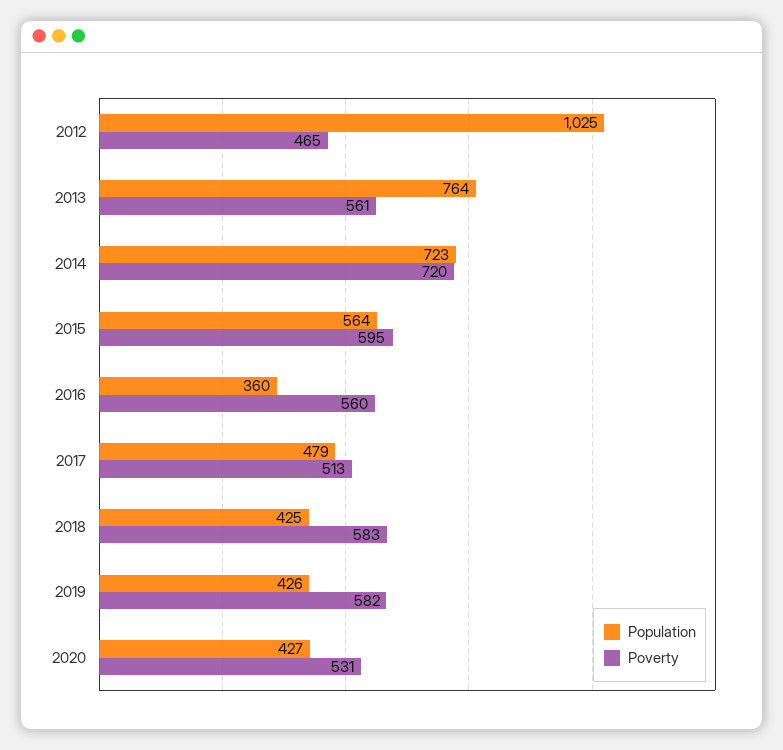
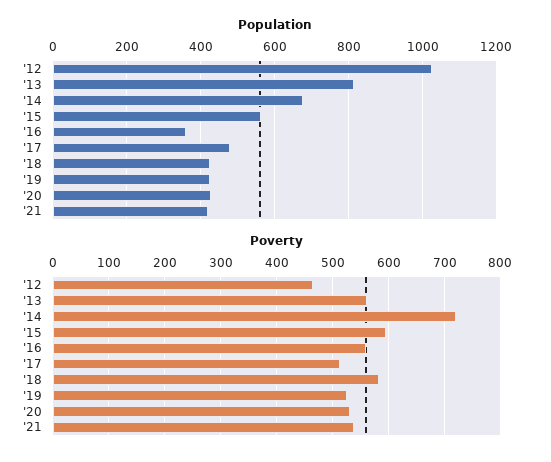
Population, 2013: 764 -> 820
Population, 2014: 723 -> 680
Poverty, 2019: 582 -> 520
Population, '21: none -> 420
Poverty, '21: none -> 540

